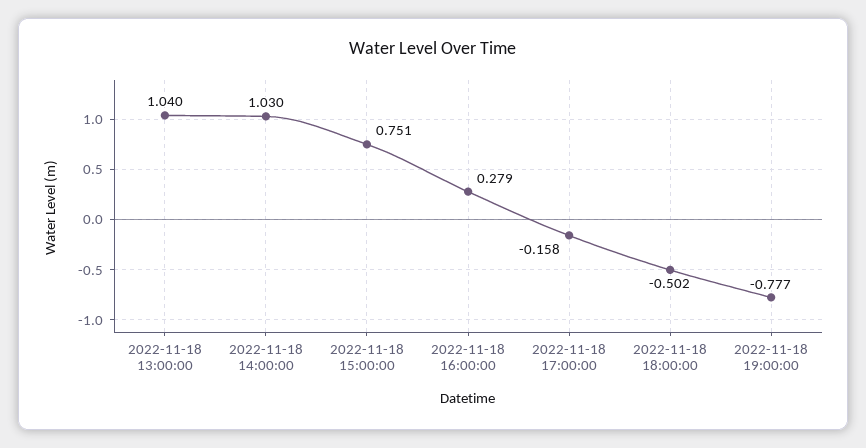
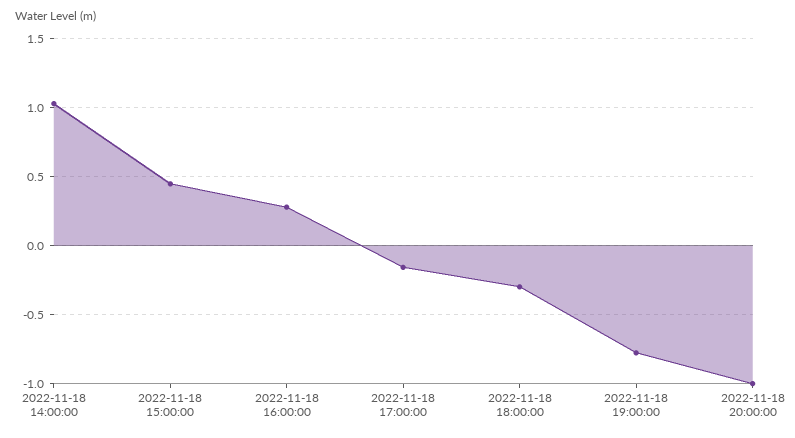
2022-11-18 13:00:00: 1.04 -> none
2022-11-18 15:00:00: 0.751 -> 0.45
2022-11-18 18:00:00: -0.502 -> -0.3
2022-11-18 20:00:00: none -> -1

